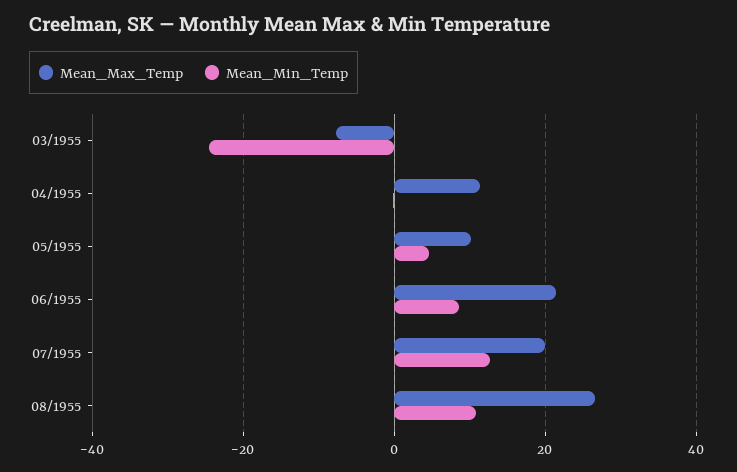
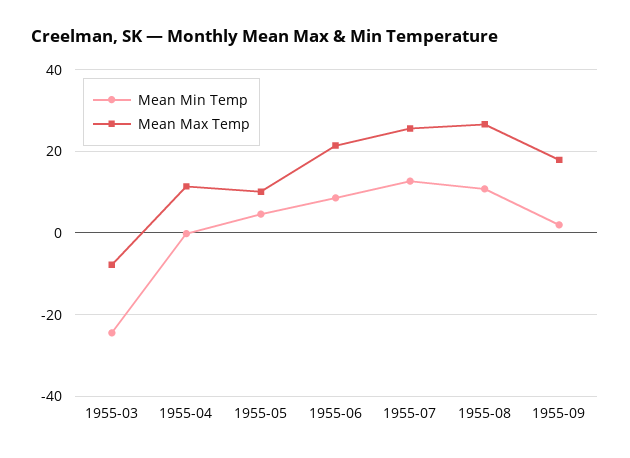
Mean_Max_Temp, 07/1955: 20 -> 26
Mean_Min_Temp, 1955-09: none -> 2
Mean_Max_Temp, 1955-09: none -> 18

